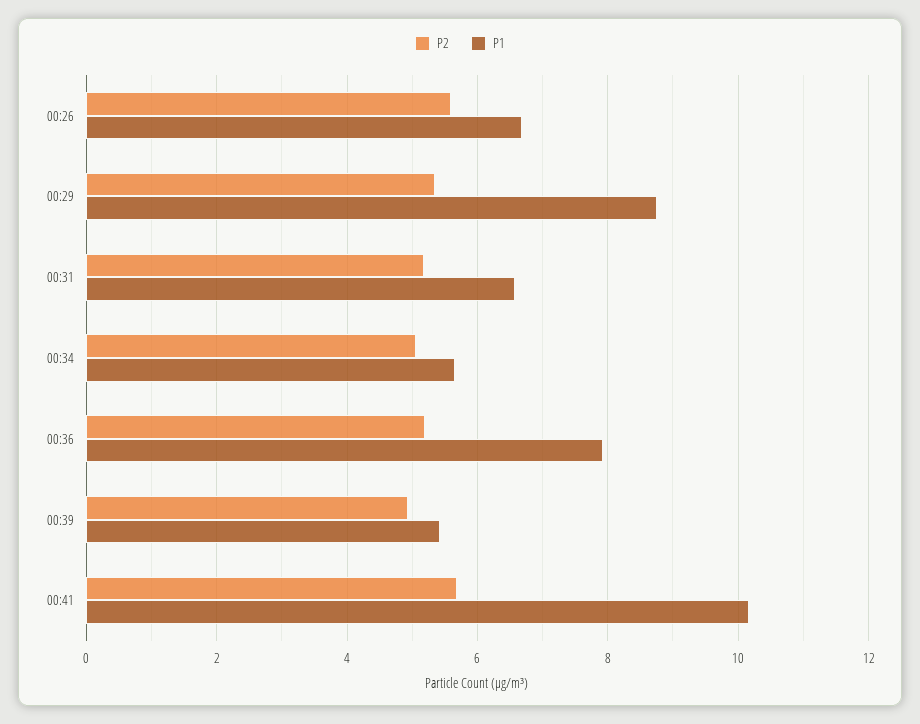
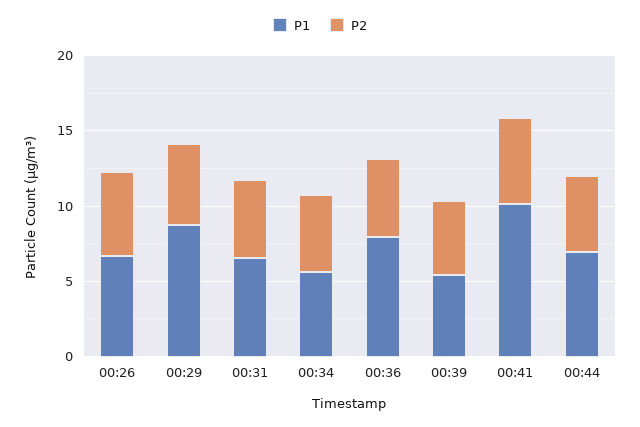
P1, 00:44: none -> 7
P2, 00:44: none -> 5

